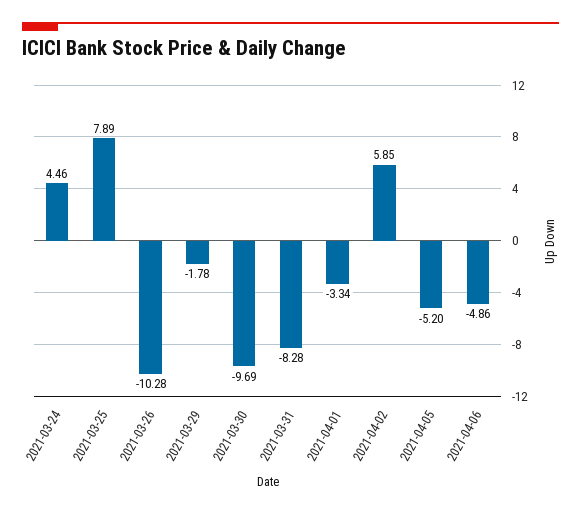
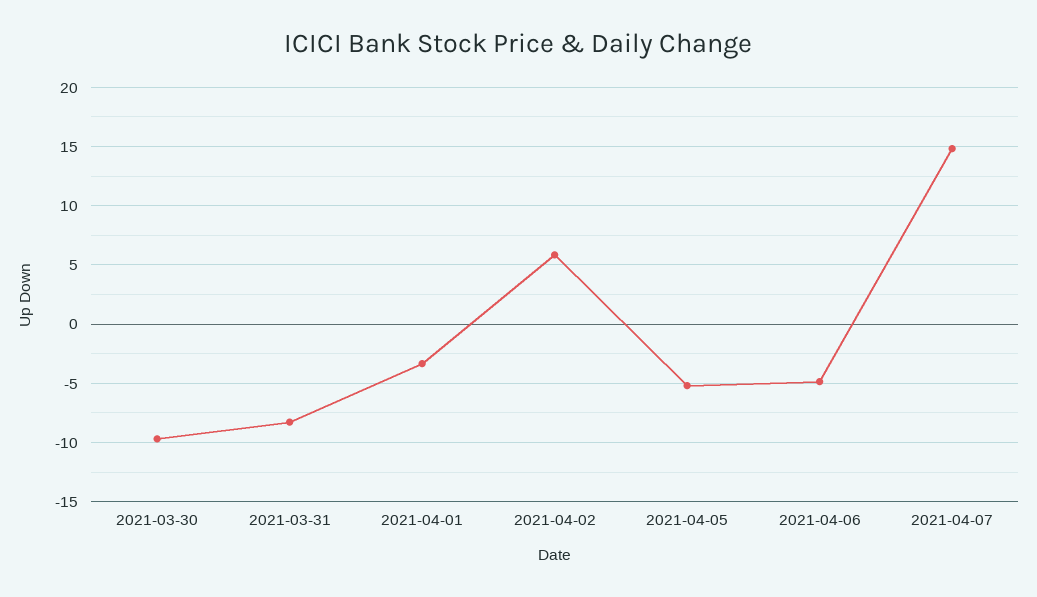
2021-03-24: 4.46 -> none
2021-03-25: 7.89 -> none
2021-03-26: -10.28 -> none
2021-03-29: -1.78 -> none
2021-04-07: none -> 15

